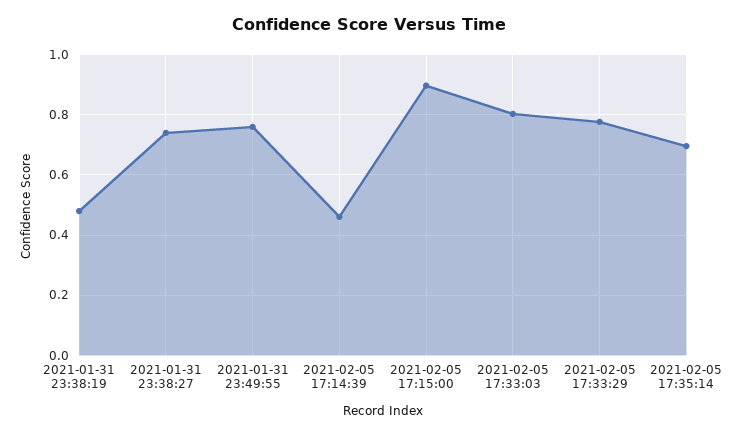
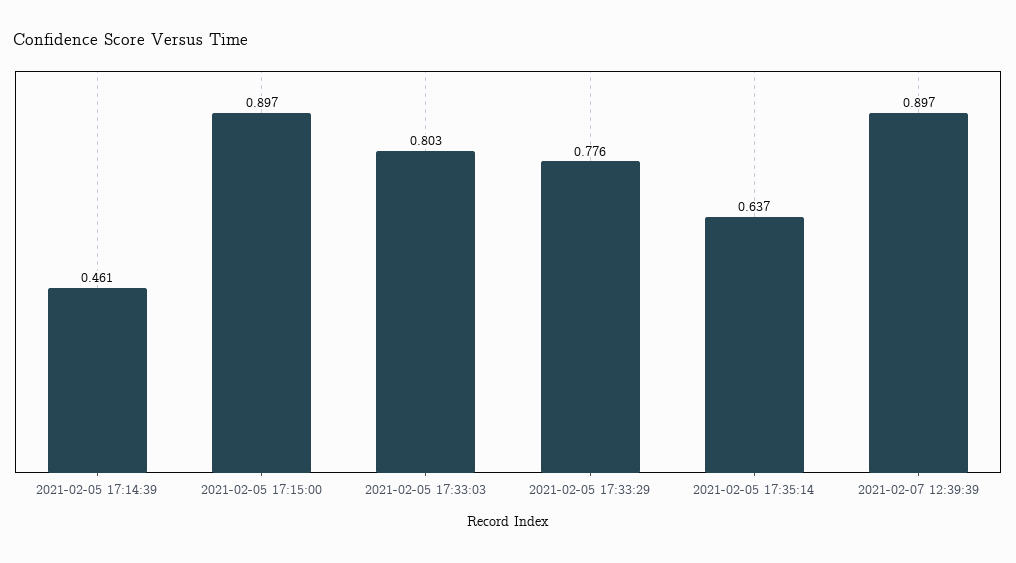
2021-01-31 23:38:19: 0.48 -> none
2021-01-31 23:38:27: 0.74 -> none
2021-01-31 23:49:55: 0.76 -> none
2021-02-05 17:35:14: 0.7 -> 0.637
2021-02-07 12:39:39: none -> 0.897

